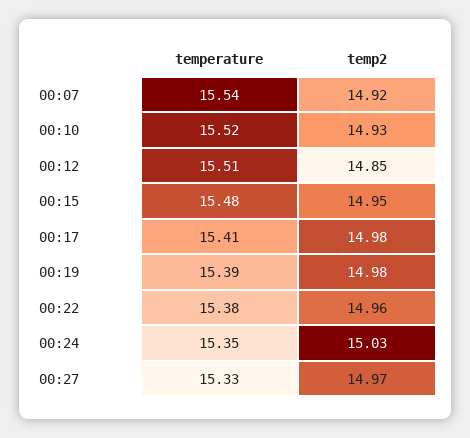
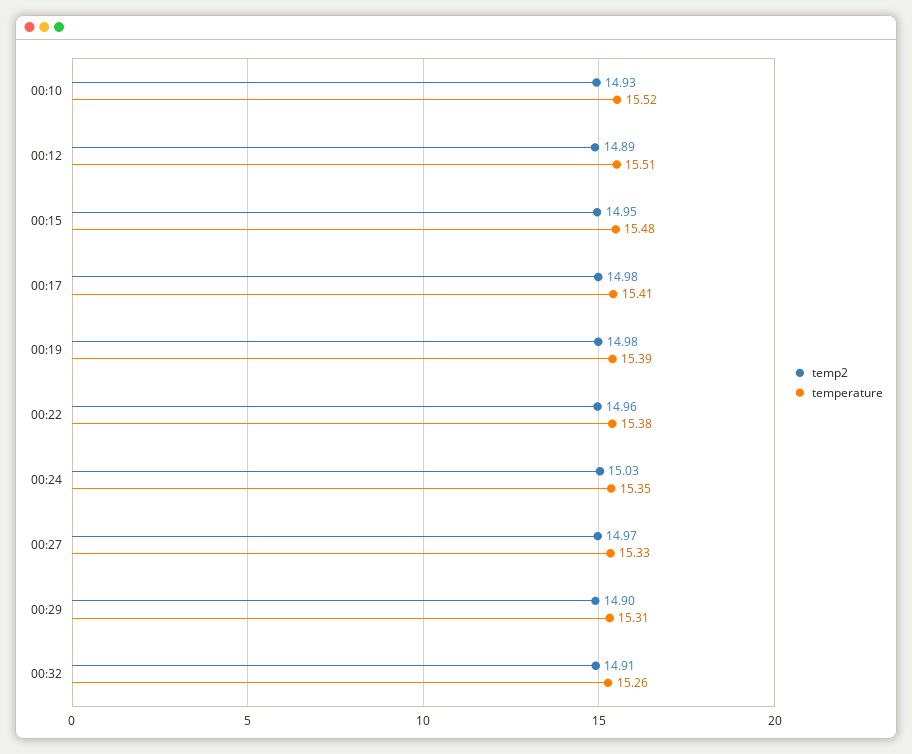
temperature, 00:07: 15.54 -> none
temp2, 00:07: 14.92 -> none
temp2, 00:12: 14.85 -> 14.89
temp2, 00:29: none -> 14.9
temperature, 00:29: none -> 15.31
temp2, 00:32: none -> 14.91
temperature, 00:32: none -> 15.26

